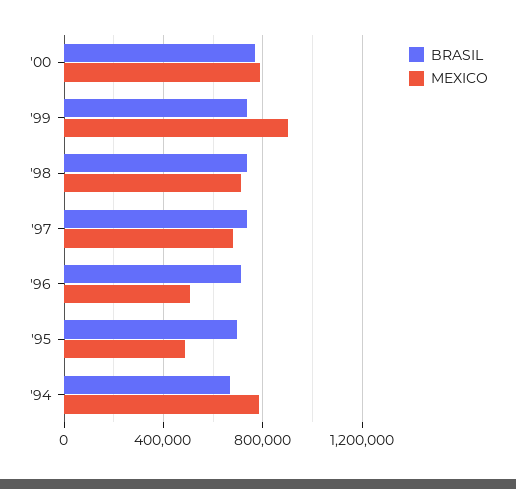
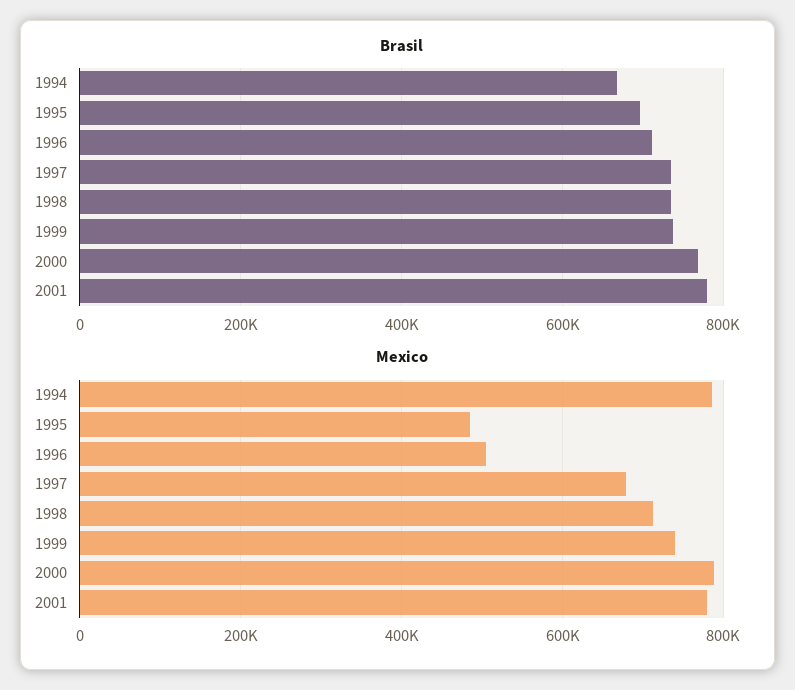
MEXICO, '99: 900000 -> 740000
BRASIL, 2001: none -> 780000
MEXICO, 2001: none -> 780000

